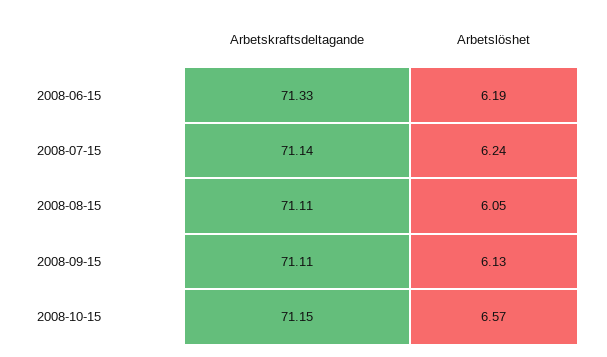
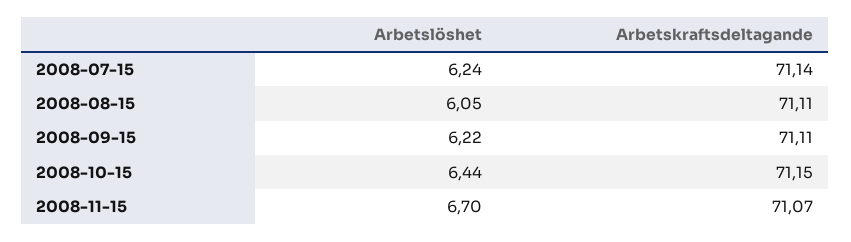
Arbetskraftsdeltagande, 2008-06-15: 71.33 -> none
Arbetslöshet, 2008-06-15: 6.19 -> none
Arbetslöshet, 2008-09-15: 6.13 -> 6.22
Arbetslöshet, 2008-10-15: 6.57 -> 6.44
Arbetslöshet, 2008-11-15: none -> 6.7
Arbetskraftsdeltagande, 2008-11-15: none -> 71.07

